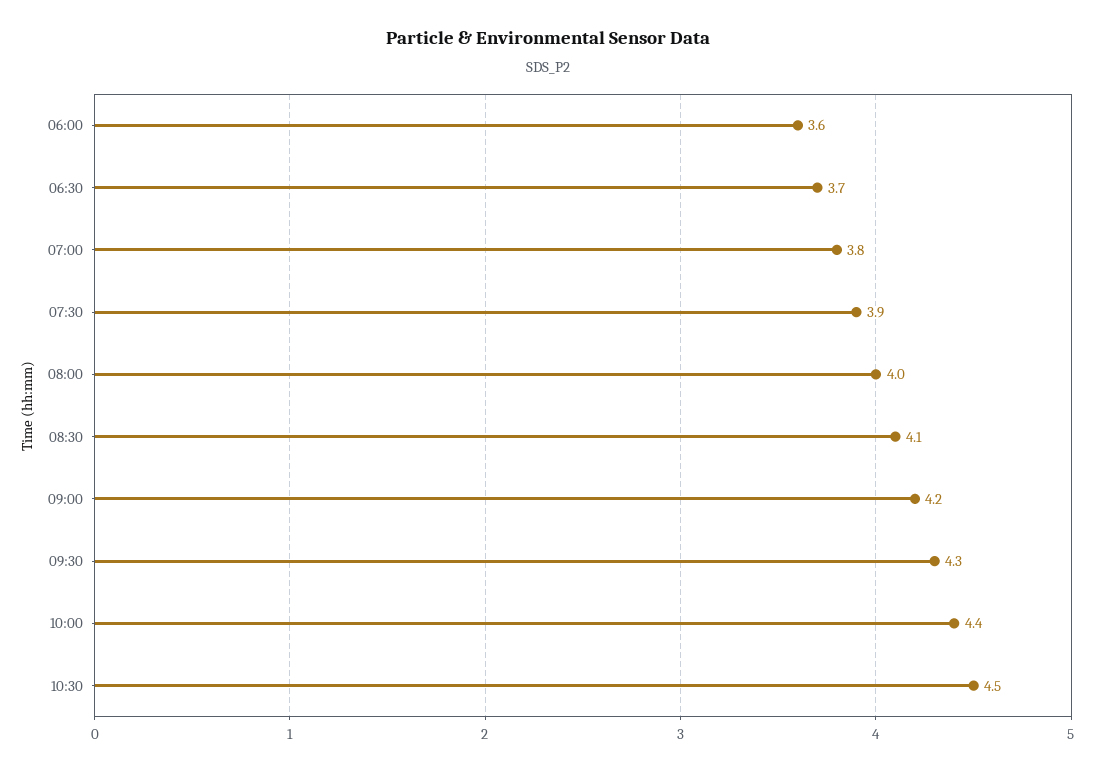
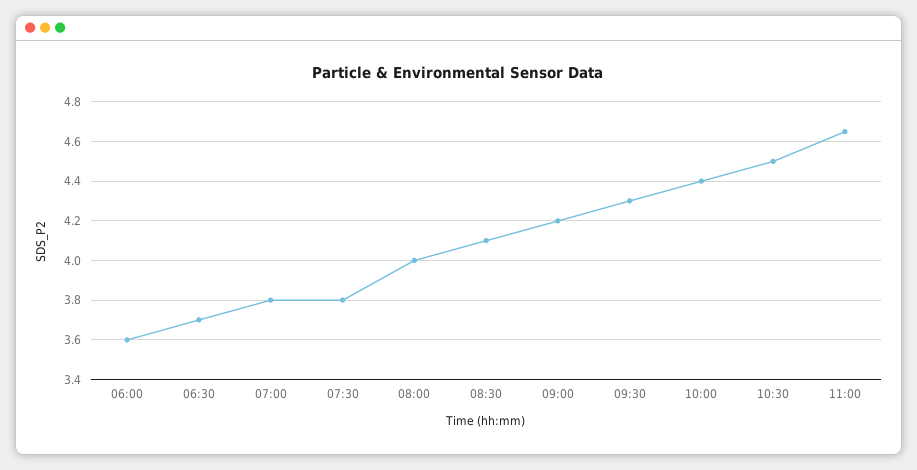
07:30: 3.9 -> 3.8
11:00: none -> 4.65

